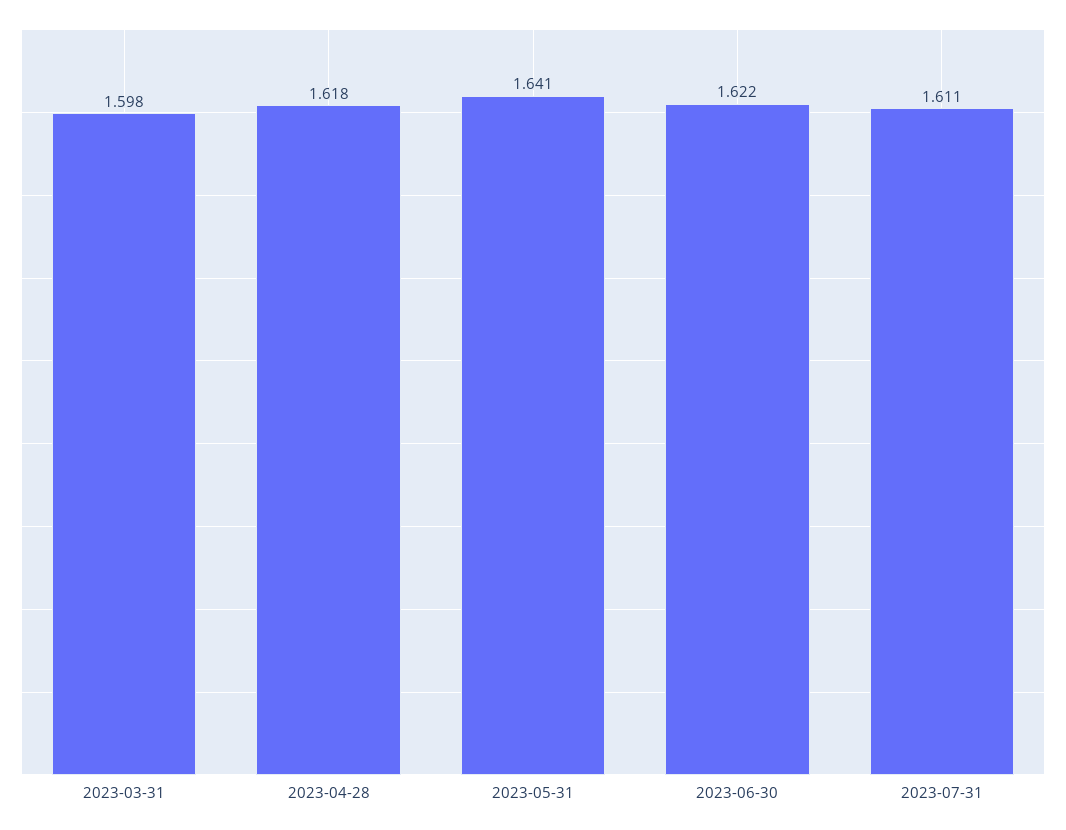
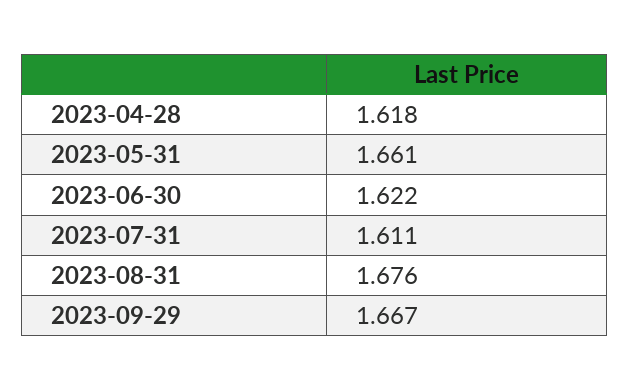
2023-03-31: 1.598 -> none
2023-05-31: 1.641 -> 1.661
2023-08-31: none -> 1.676
2023-09-29: none -> 1.667

